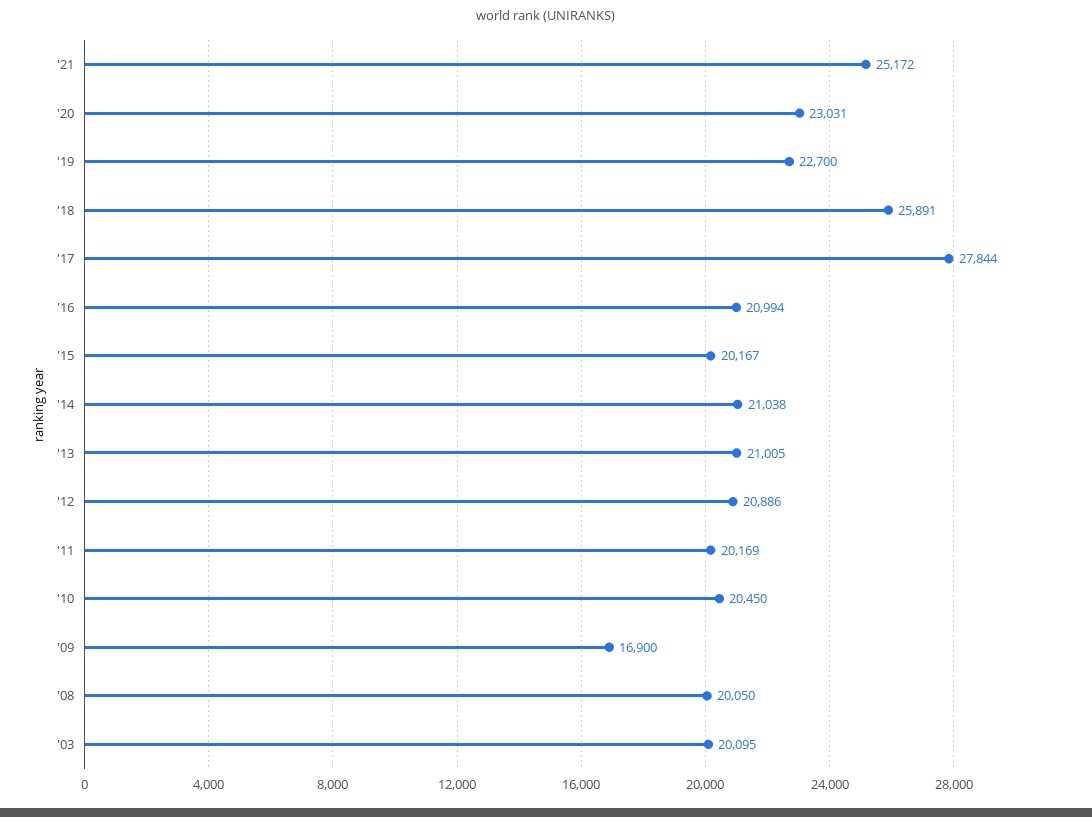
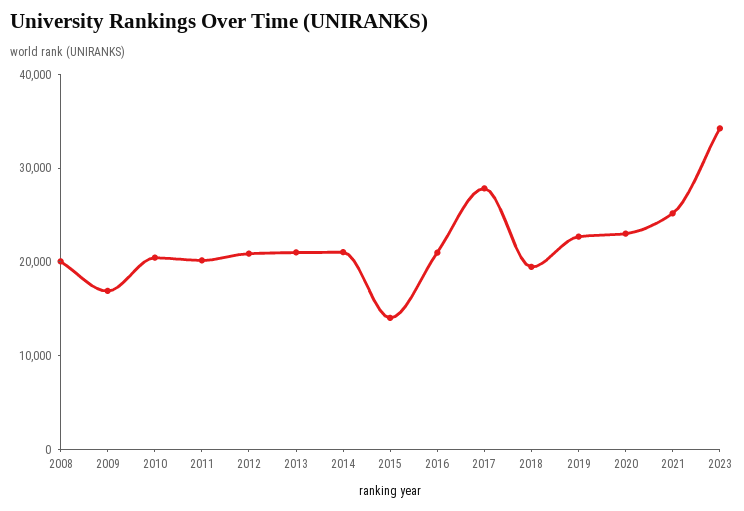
'18: 25891 -> 20000
'15: 20167 -> 14000
'03: 20095 -> none
2023: none -> 34000

